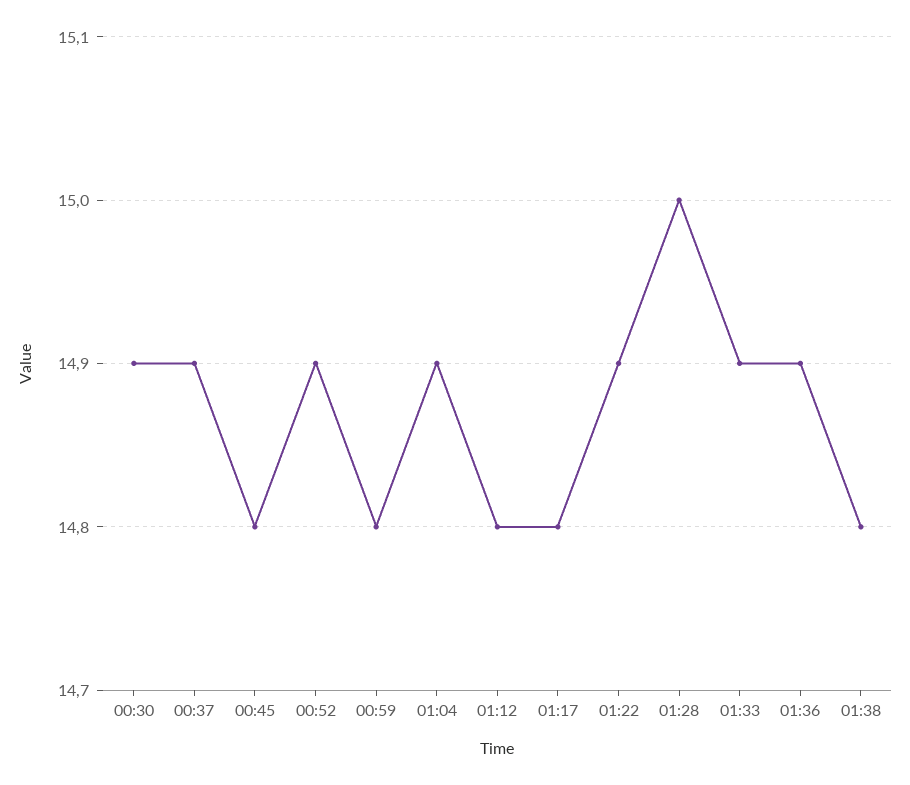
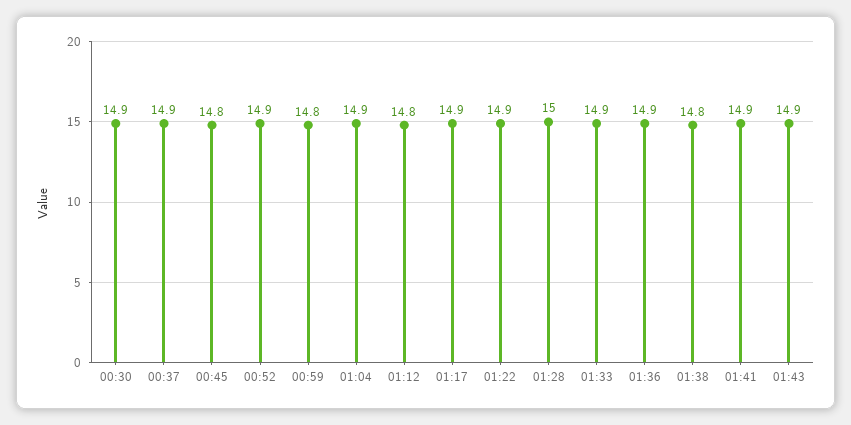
01:17: 14.8 -> 14.9
01:41: none -> 14.9
01:43: none -> 14.9

